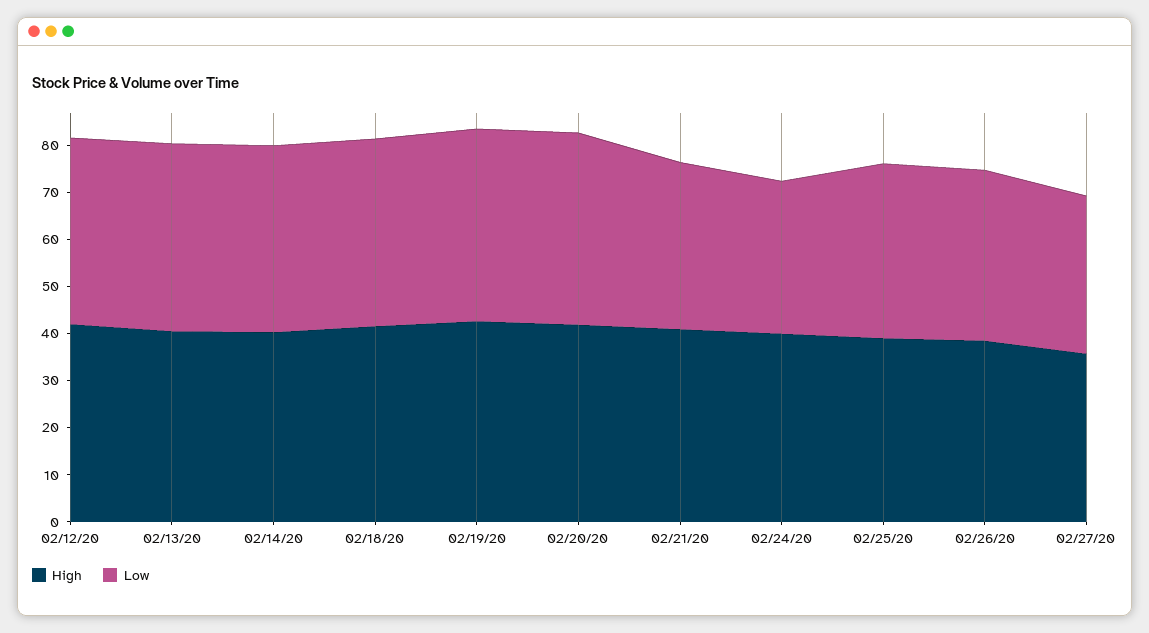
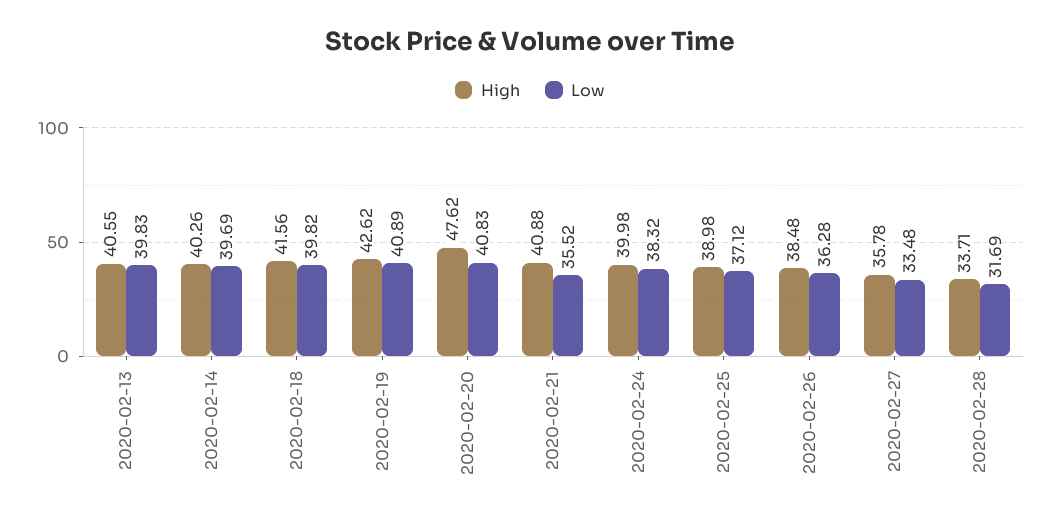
High, 02/12/20: 42 -> none
Low, 02/12/20: 40 -> none
High, 02/20/20: 42 -> 47.62
Low, 02/24/20: 32 -> 38.32
High, 2020-02-28: none -> 33.71
Low, 2020-02-28: none -> 31.69

